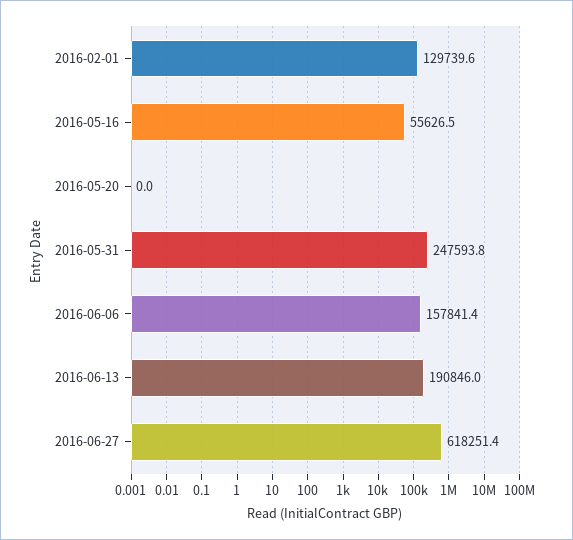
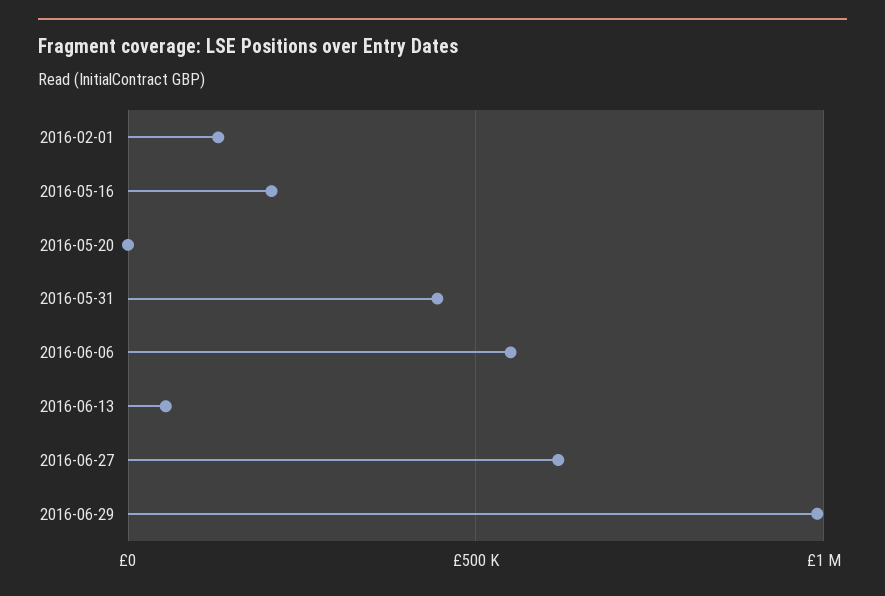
2016-05-16: 55626.5 -> 200000
2016-05-31: 247593.8 -> 450000
2016-06-06: 157841.4 -> 550000
2016-06-13: 190846 -> 50000
2016-06-29: none -> 1000000

